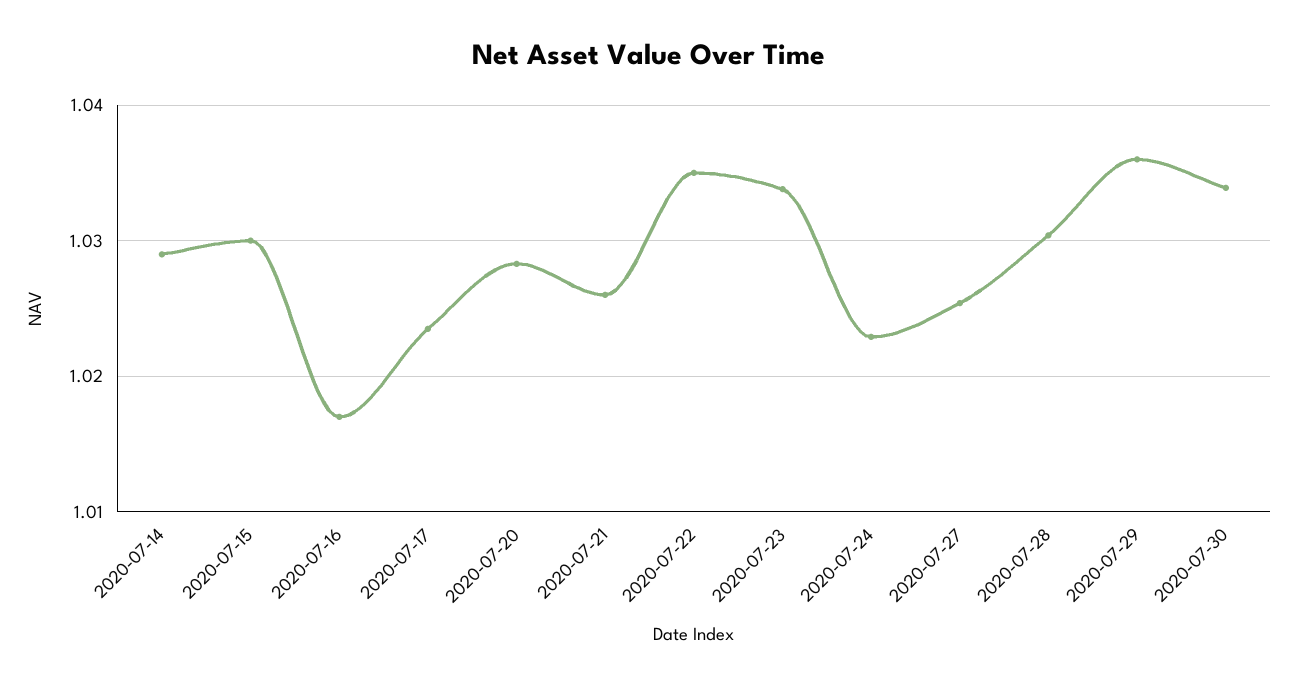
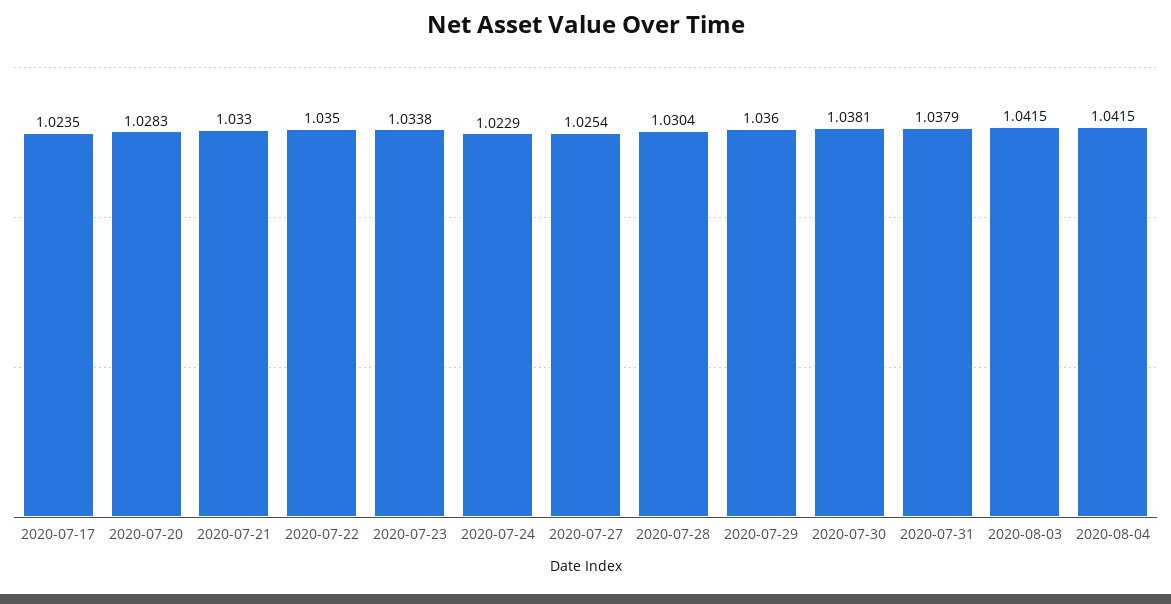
2020-07-14: 1.029 -> none
2020-07-15: 1.03 -> none
2020-07-16: 1.017 -> none
2020-07-21: 1.026 -> 1.033
2020-07-30: 1.034 -> 1.0381
2020-07-31: none -> 1.0379
2020-08-03: none -> 1.0415
2020-08-04: none -> 1.0415

